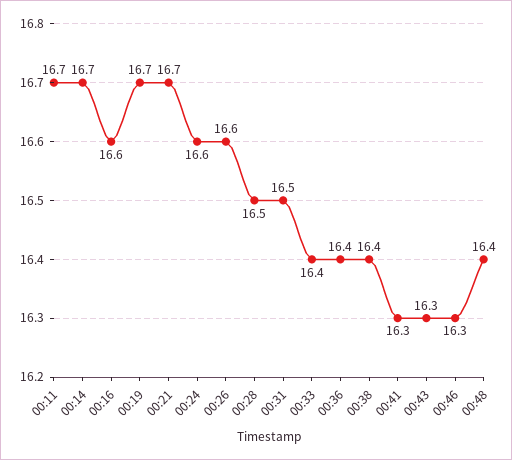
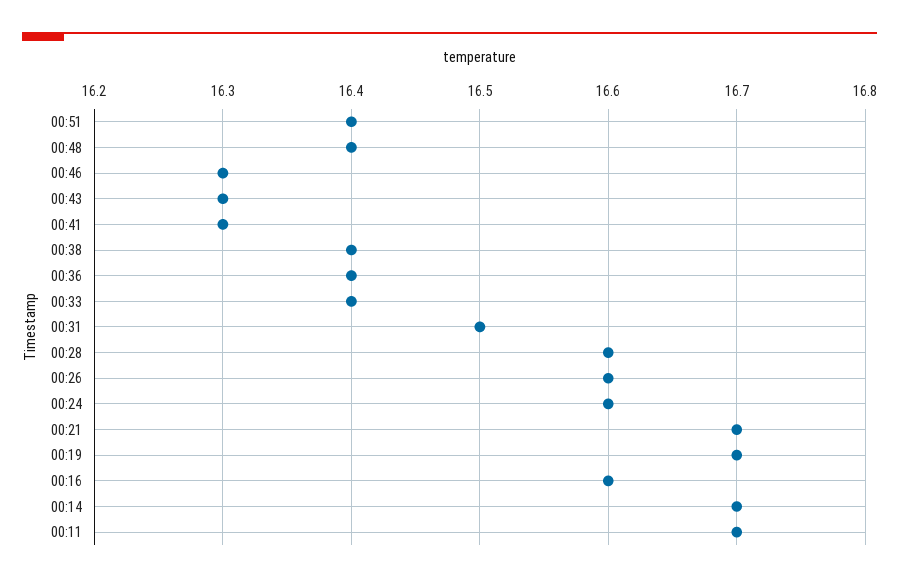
00:28: 16.5 -> 16.6
00:51: none -> 16.4

